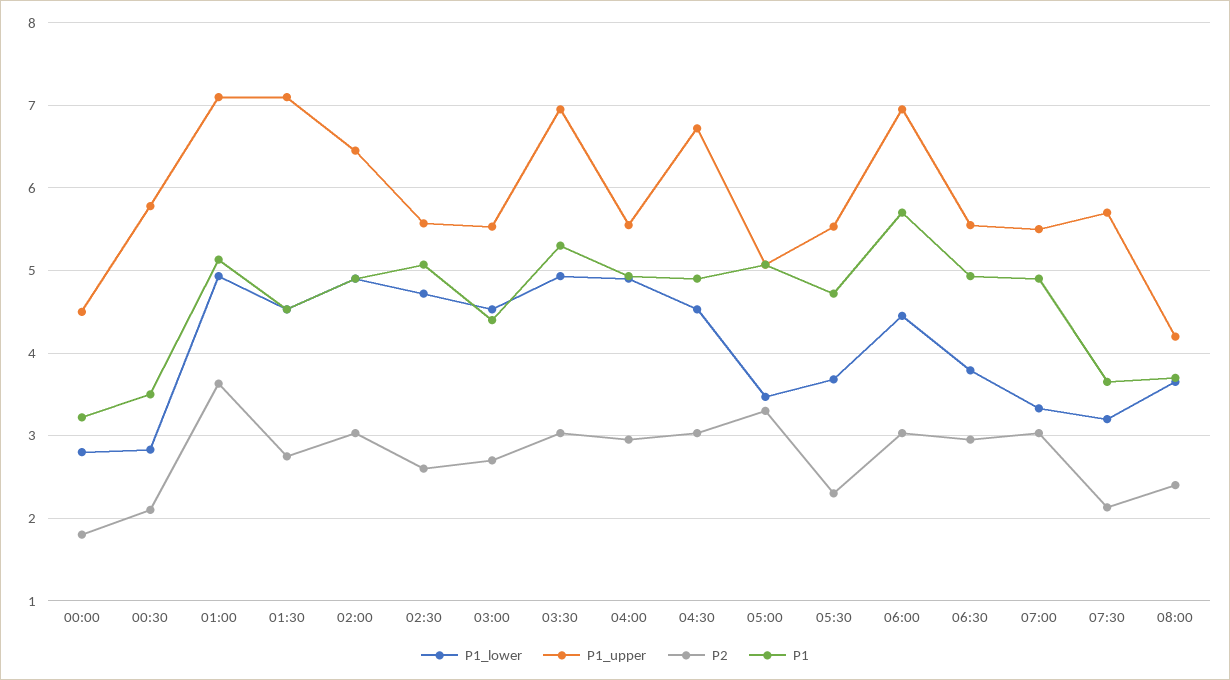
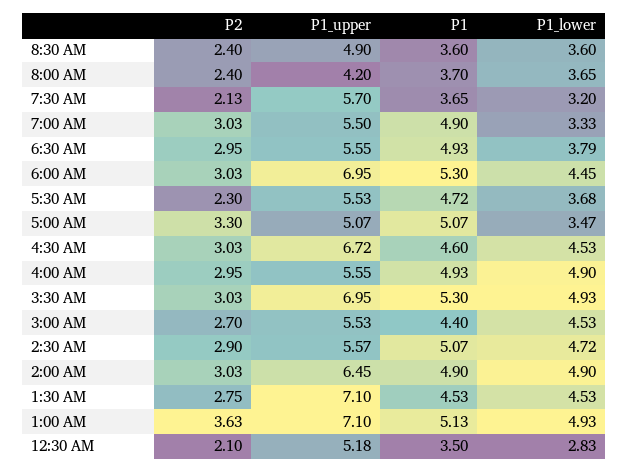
P1_lower, 00:00: 2.8 -> none
P1_upper, 00:00: 4.5 -> none
P2, 00:00: 1.8 -> none
P1, 00:00: 3.2 -> none
P1_upper, 00:30: 5.8 -> 5.18
P2, 02:30: 2.6 -> 2.9
P1, 04:30: 4.9 -> 4.6
P1, 06:00: 5.7 -> 5.3
P2, 8:30 AM: none -> 2.4
P1_upper, 8:30 AM: none -> 4.9
P1, 8:30 AM: none -> 3.6
P1_lower, 8:30 AM: none -> 3.6

